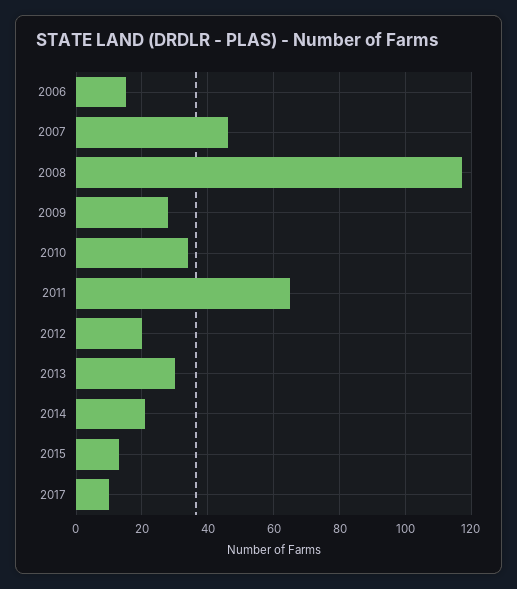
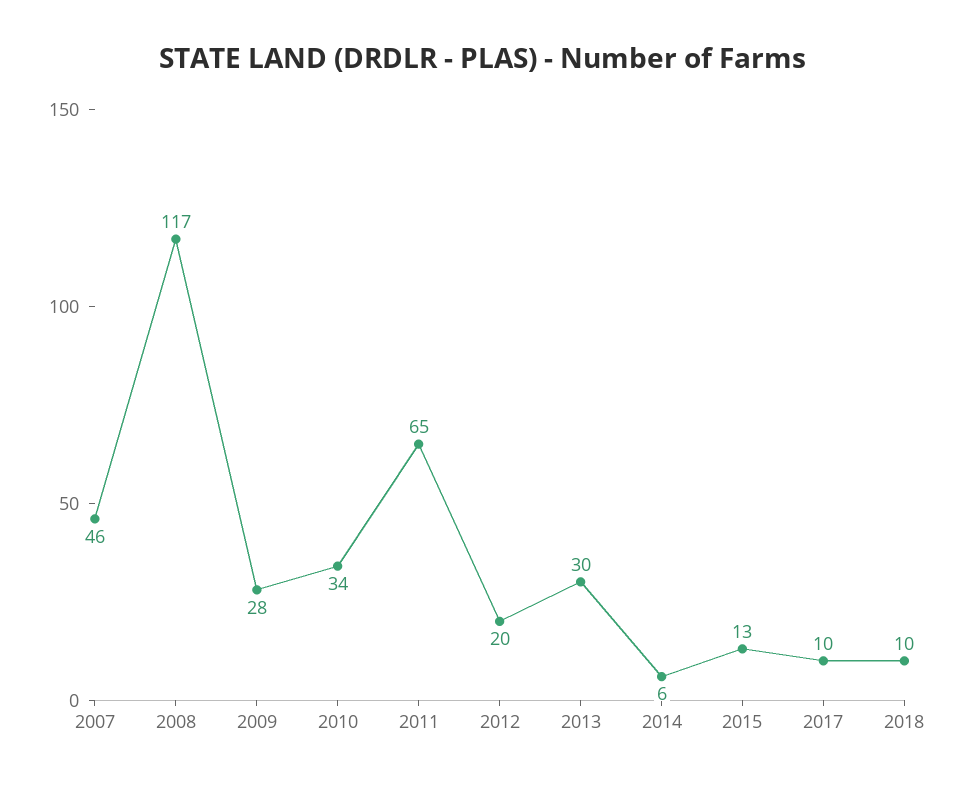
2006: 15 -> none
2014: 20 -> 6
2018: none -> 10

